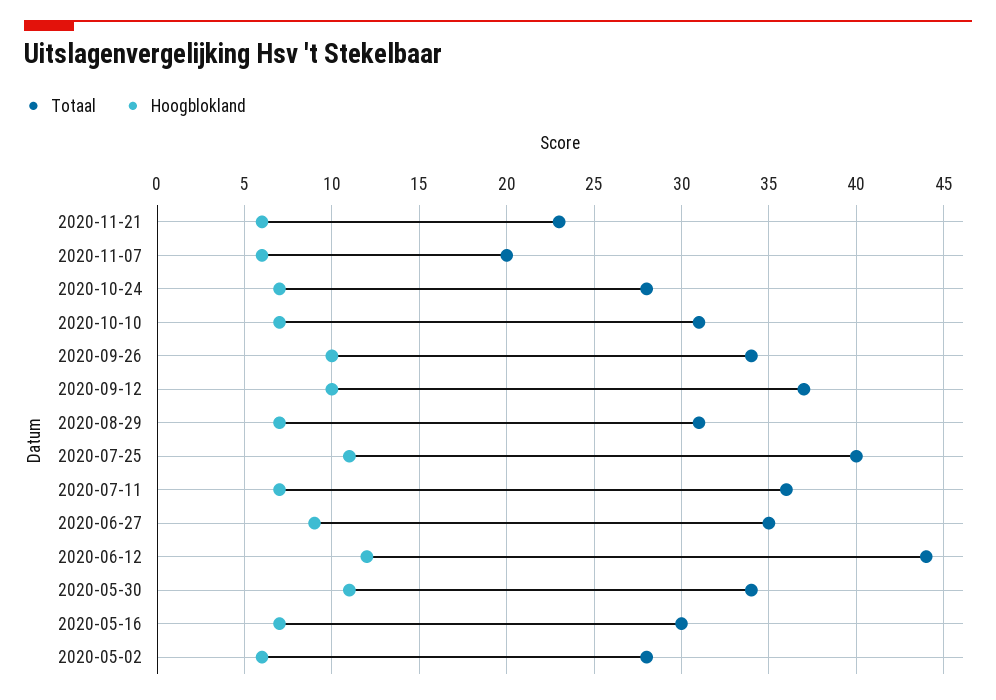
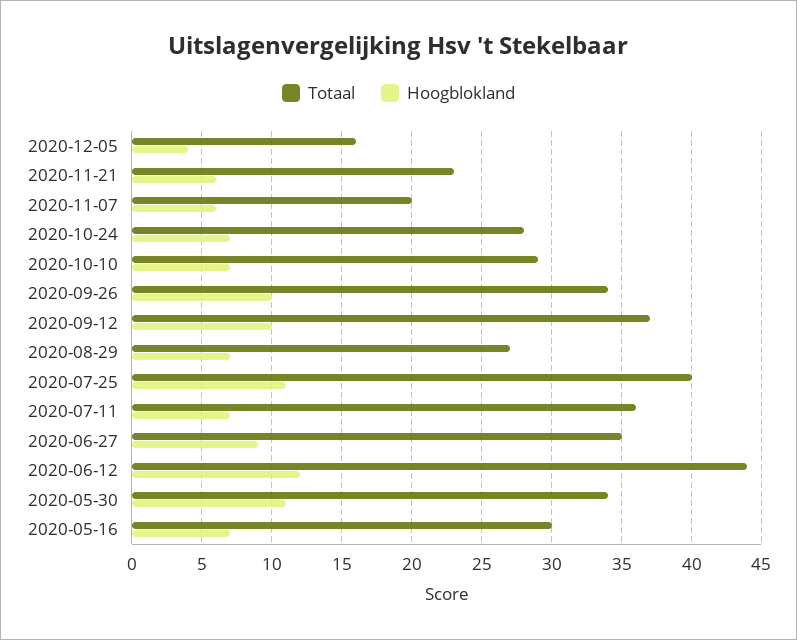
Totaal, 2020-10-10: 31 -> 29
Totaal, 2020-08-29: 31 -> 27
Totaal, 2020-05-02: 28 -> none
Hoogblokland, 2020-05-02: 6 -> none
Totaal, 2020-12-05: none -> 16
Hoogblokland, 2020-12-05: none -> 4

